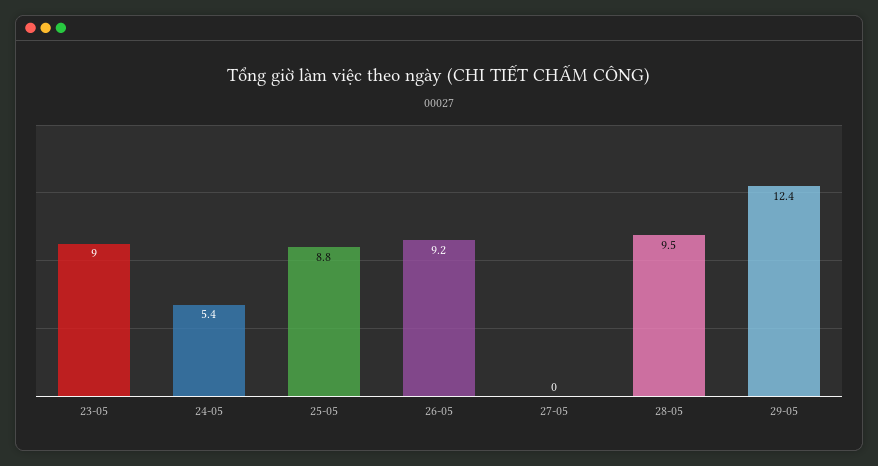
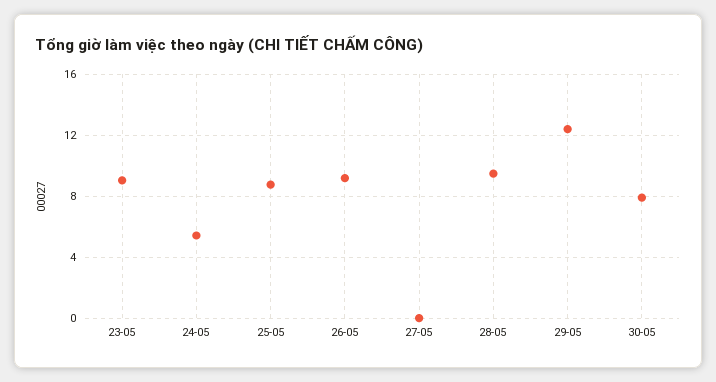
30-05: none -> 8

